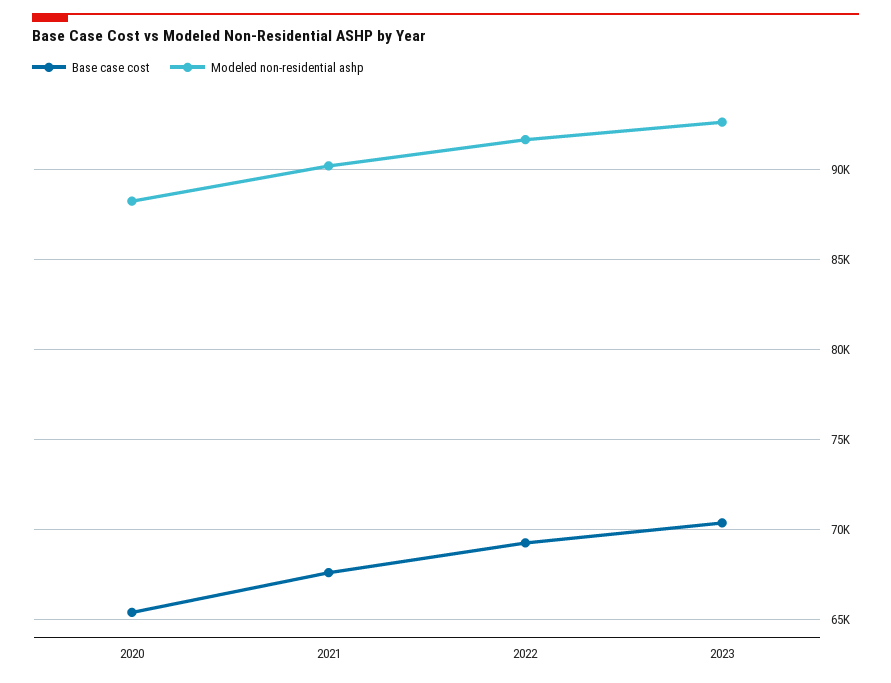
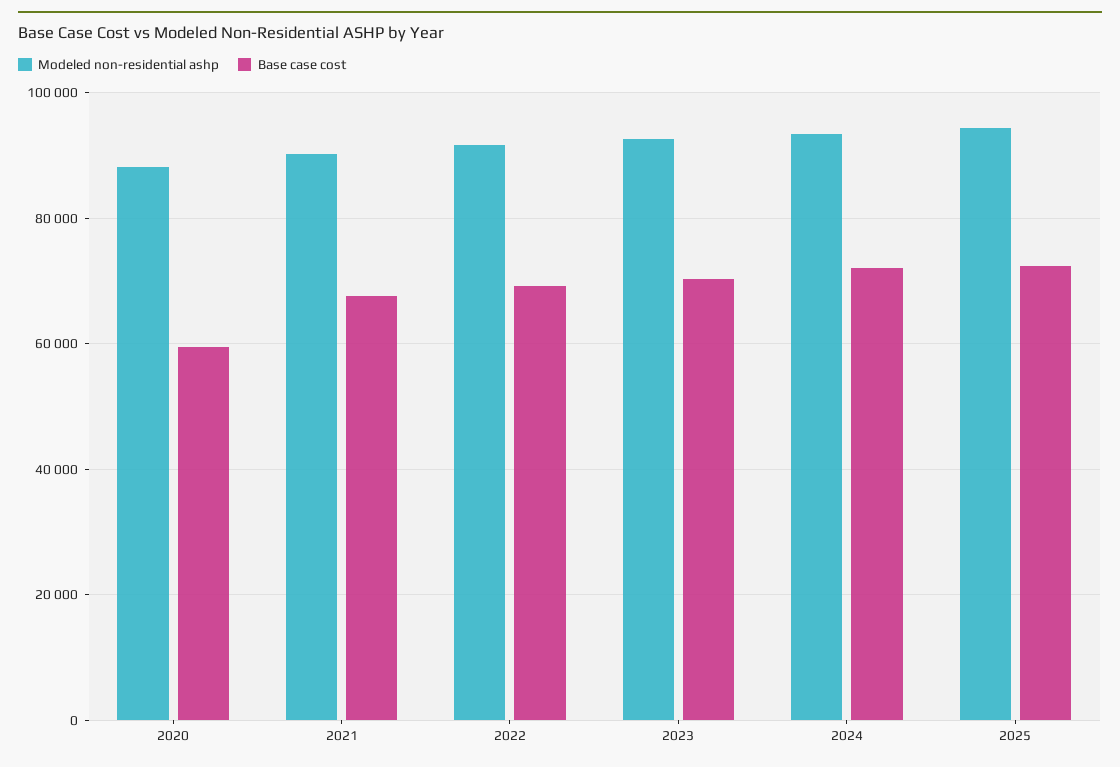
Base case cost, 2020: 65500 -> 60000
Modeled non-residential ashp, 2024: none -> 94000
Base case cost, 2024: none -> 72000
Modeled non-residential ashp, 2025: none -> 94000
Base case cost, 2025: none -> 72000

